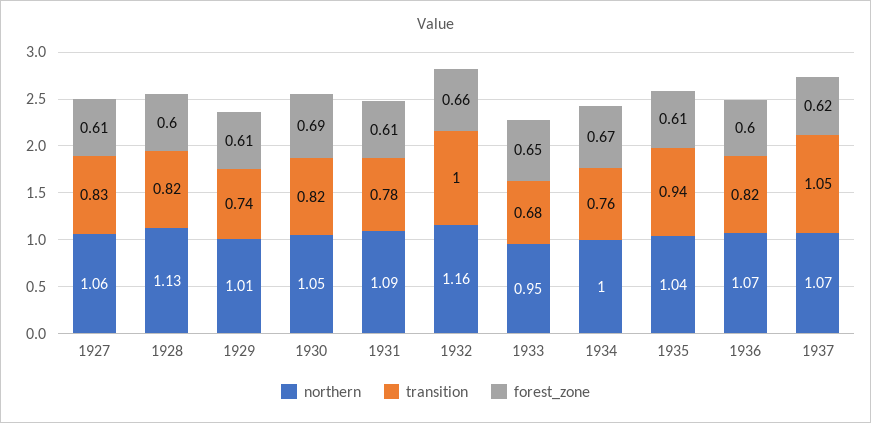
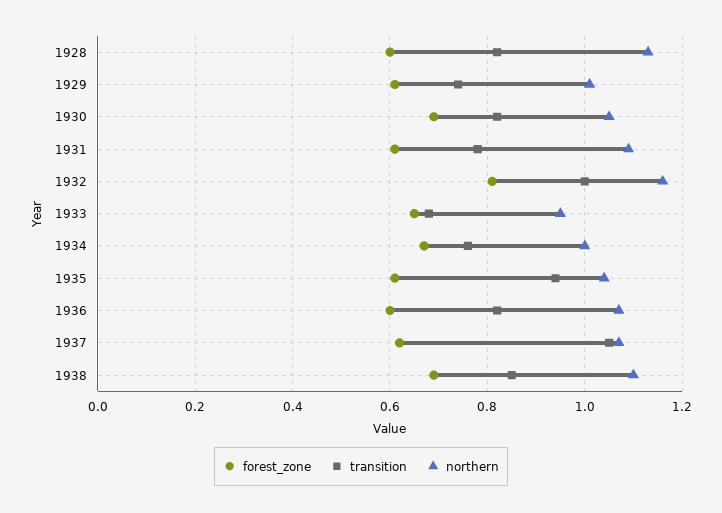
northern, 1927: 1.06 -> none
transition, 1927: 0.83 -> none
forest_zone, 1927: 0.61 -> none
forest_zone, 1932: 0.66 -> 0.8
forest_zone, 1938: none -> 0.7
transition, 1938: none -> 0.85
northern, 1938: none -> 1.1

